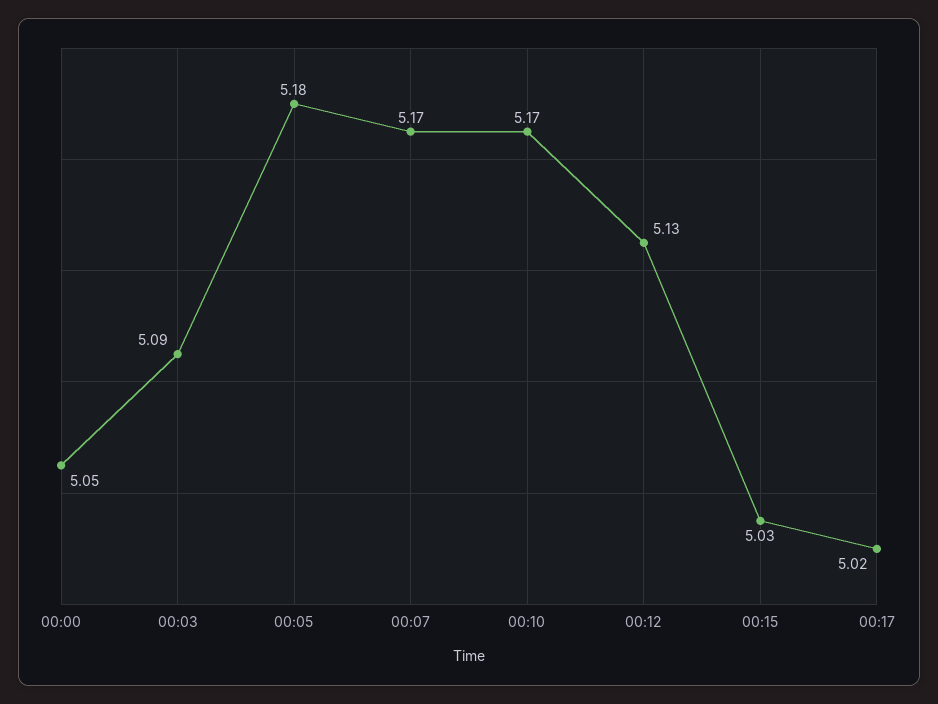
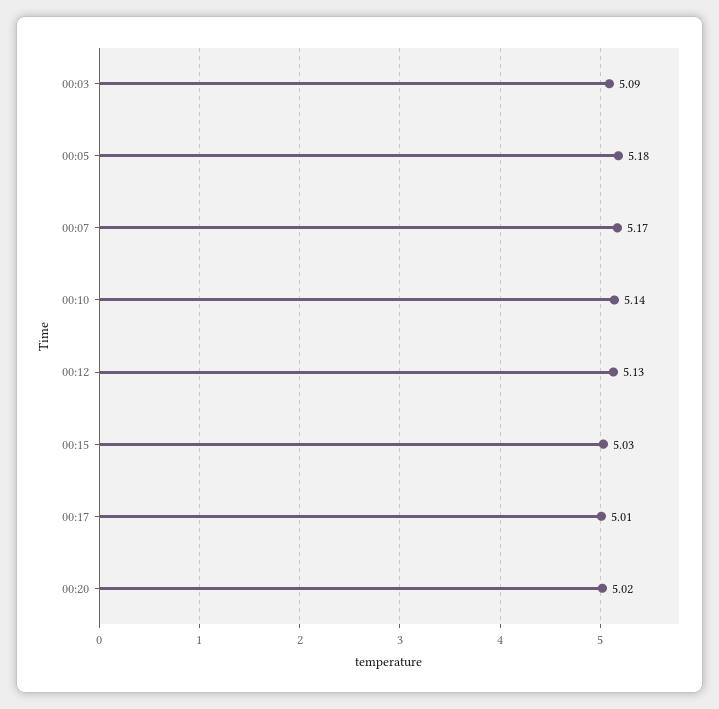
00:00: 5.05 -> none
00:10: 5.17 -> 5.14
00:17: 5.02 -> 5.01
00:20: none -> 5.02

